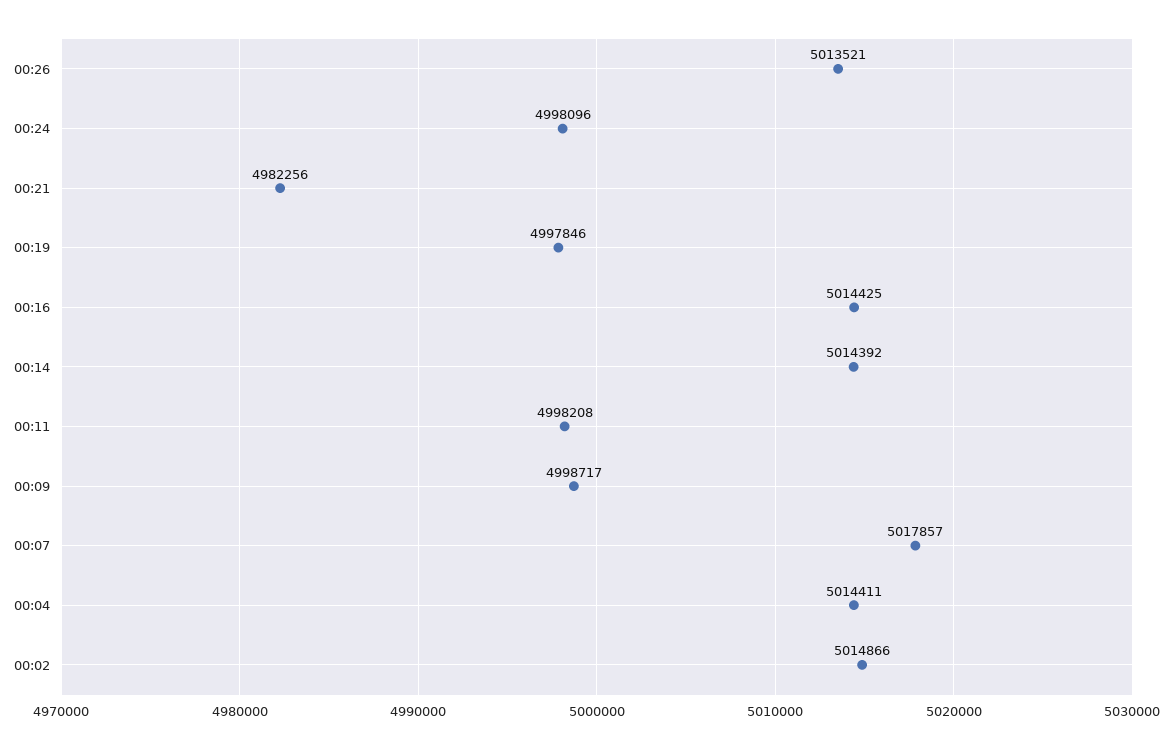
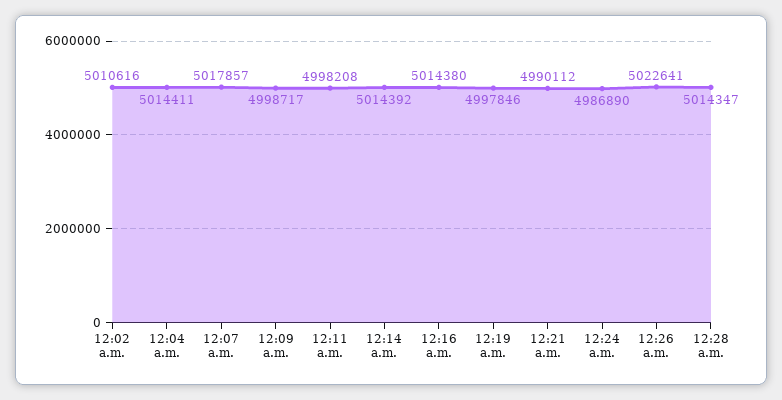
00:26: 5013521 -> 5022641
00:24: 4998096 -> 4986890
00:21: 4982256 -> 4990112
00:16: 5014425 -> 5014380
00:02: 5014866 -> 5010616
12:28 a.m.: none -> 5014347

